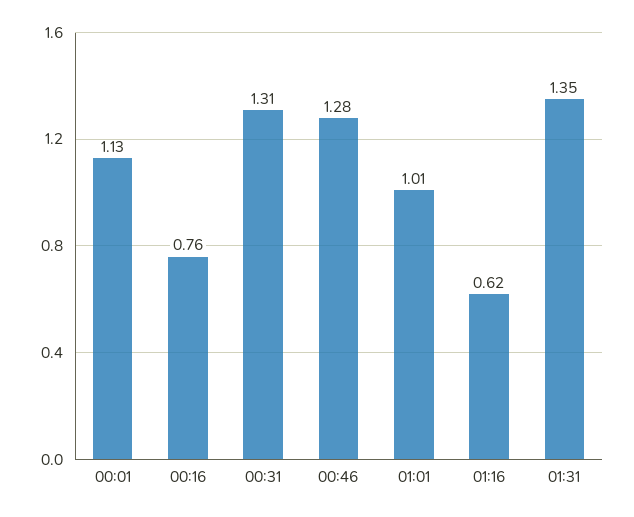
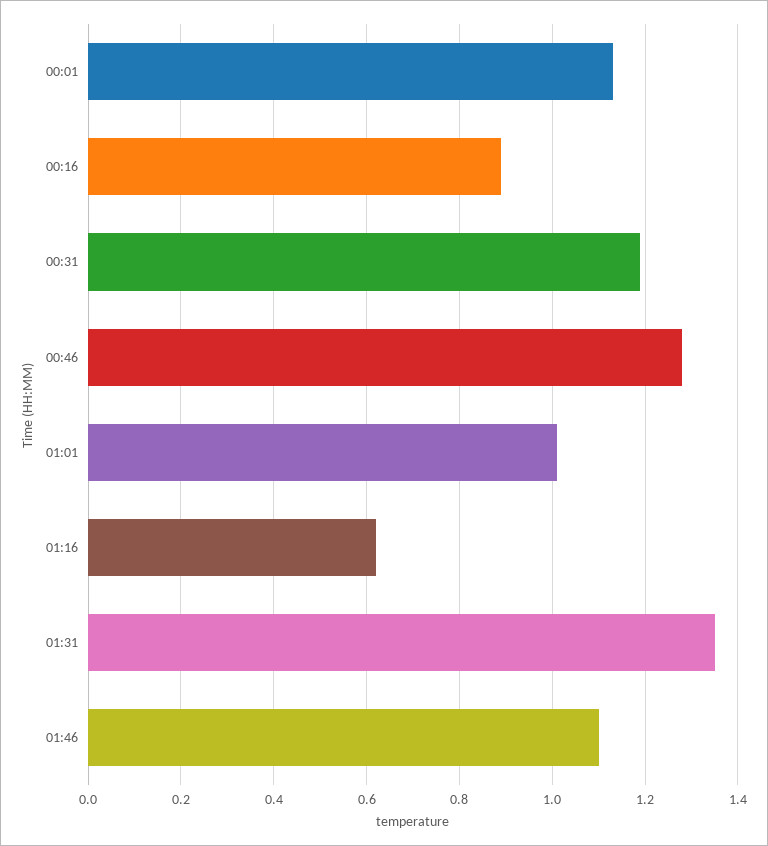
00:16: 0.76 -> 0.9
00:31: 1.31 -> 1.2
01:46: none -> 1.1

